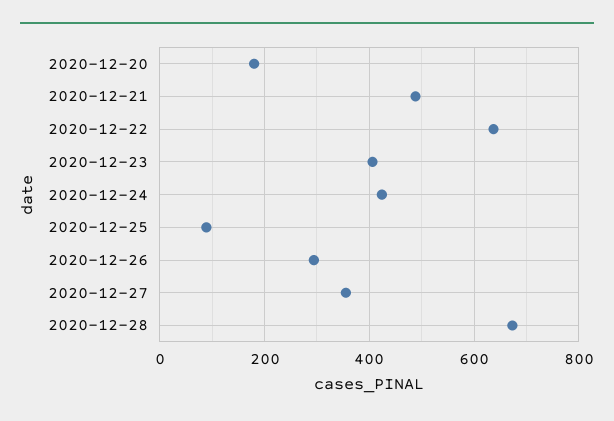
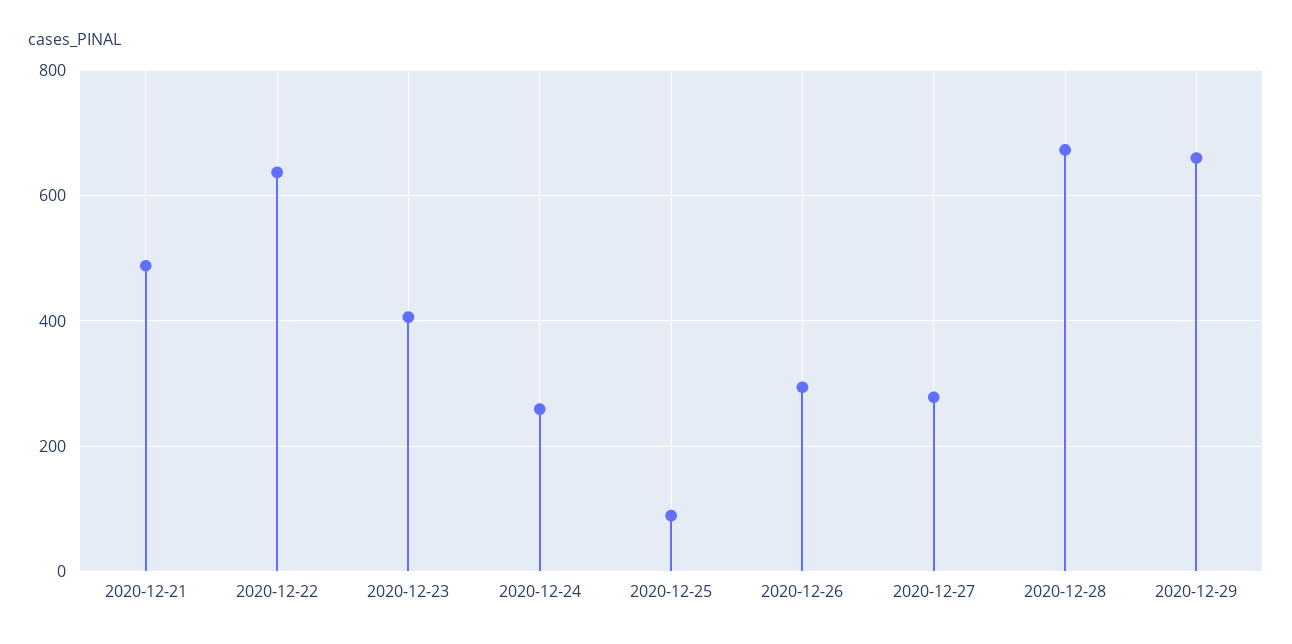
2020-12-20: 180 -> none
2020-12-24: 420 -> 260
2020-12-27: 360 -> 280
2020-12-29: none -> 660

